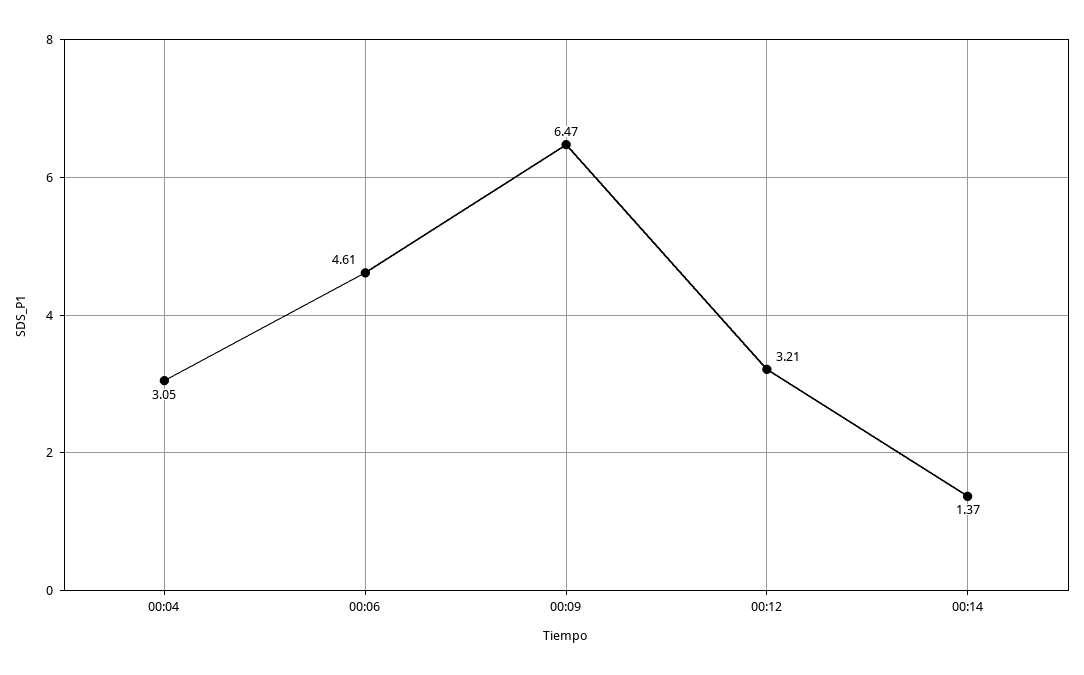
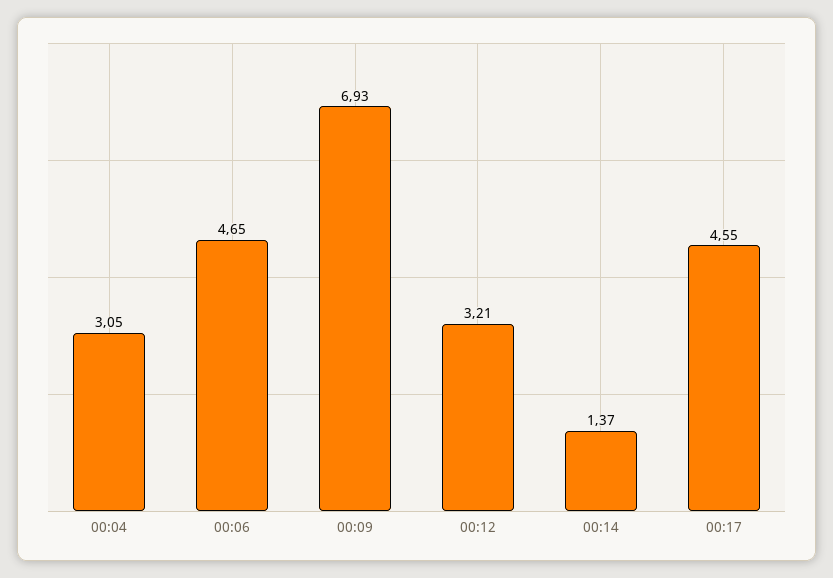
00:06: 4.61 -> 4.65
00:09: 6.47 -> 6.93
00:17: none -> 4.55

